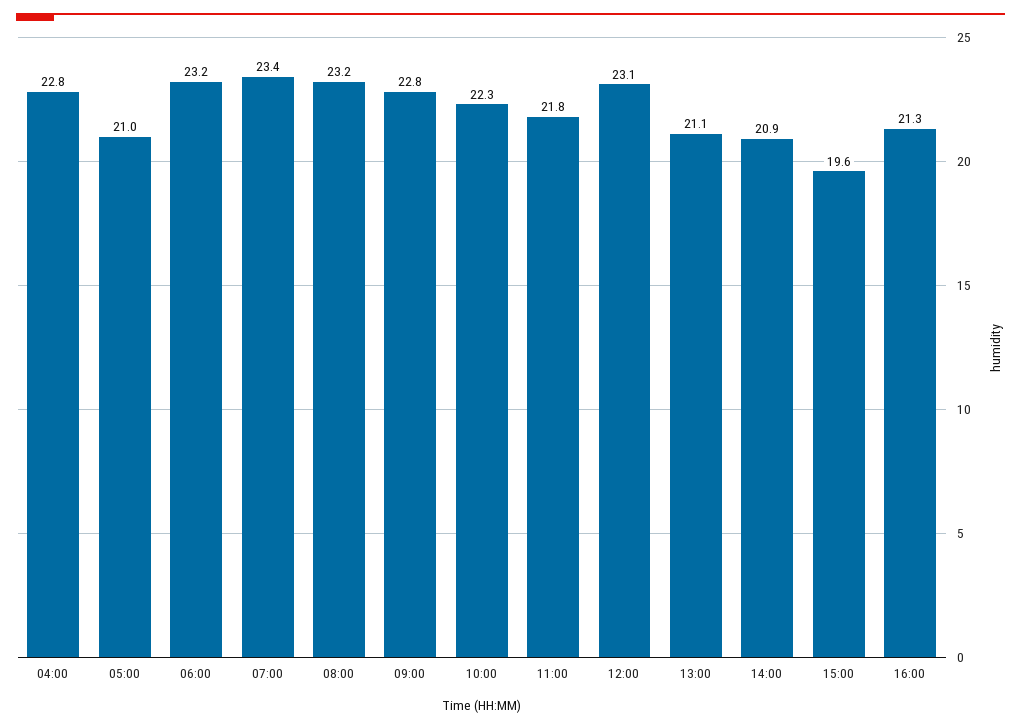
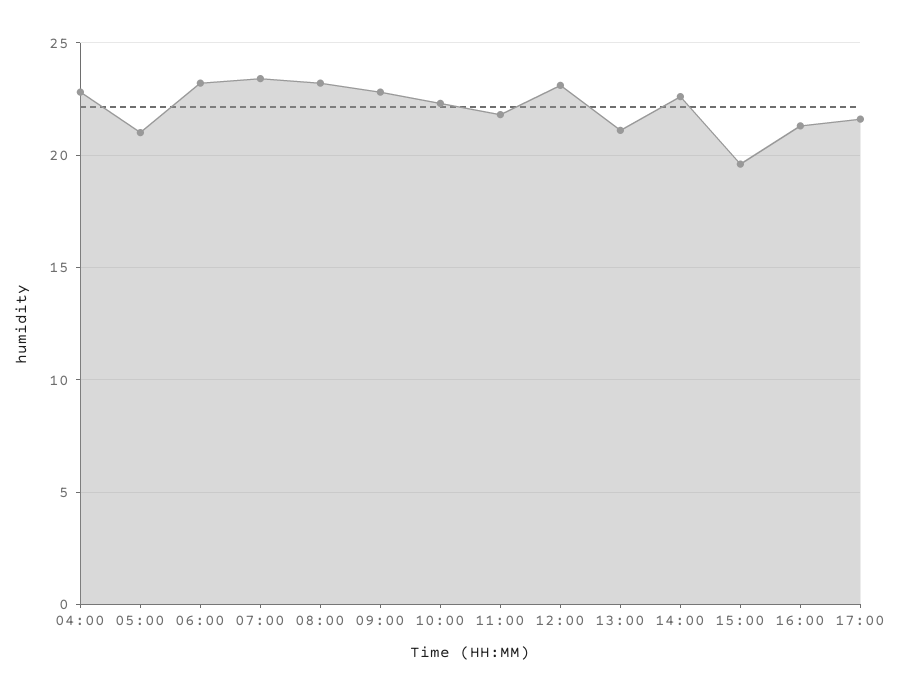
14:00: 20.9 -> 22.5
17:00: none -> 21.5

